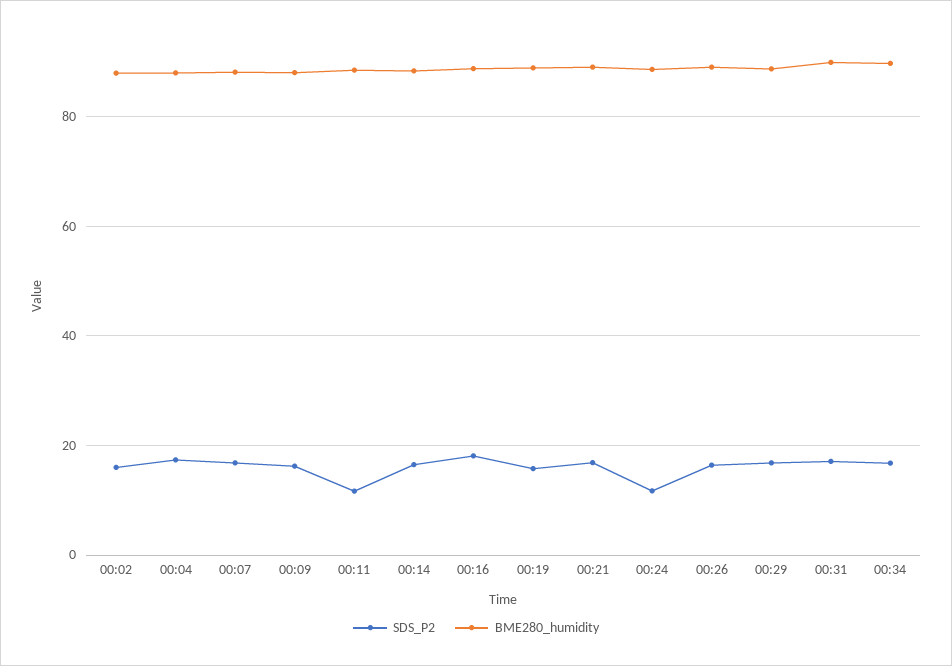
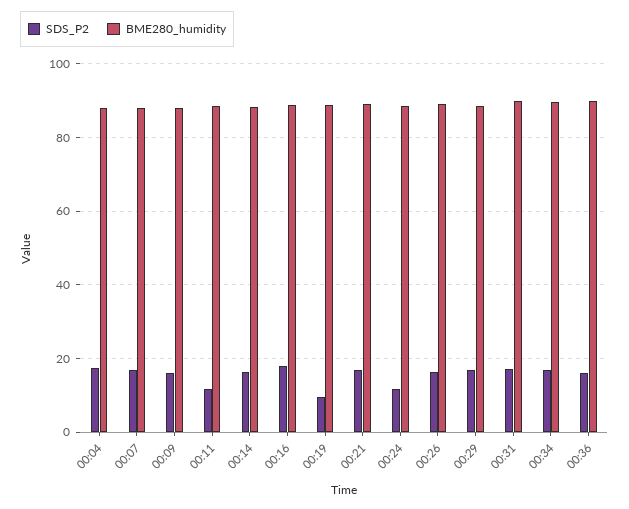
SDS_P2, 00:02: 16 -> none
BME280_humidity, 00:02: 88 -> none
SDS_P2, 00:19: 16 -> 10
SDS_P2, 00:36: none -> 16
BME280_humidity, 00:36: none -> 90

